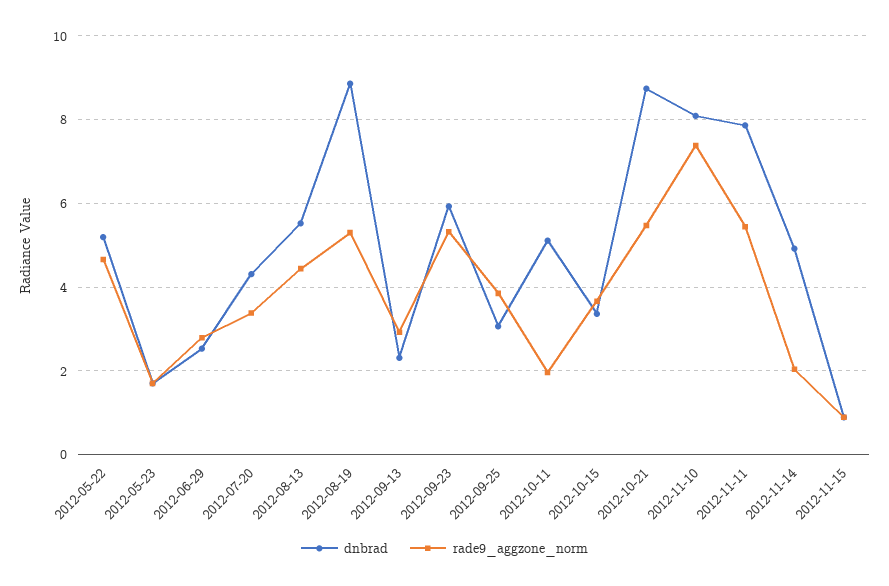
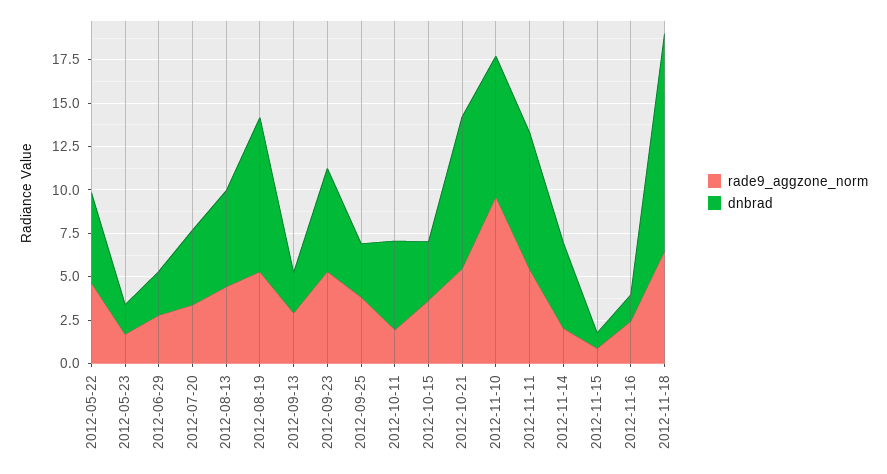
rade9_aggzone_norm, 2012-11-10: 7.4 -> 9.5
rade9_aggzone_norm, 2012-11-16: none -> 2.5
dnbrad, 2012-11-16: none -> 1.5
rade9_aggzone_norm, 2012-11-18: none -> 6.5
dnbrad, 2012-11-18: none -> 12.5

